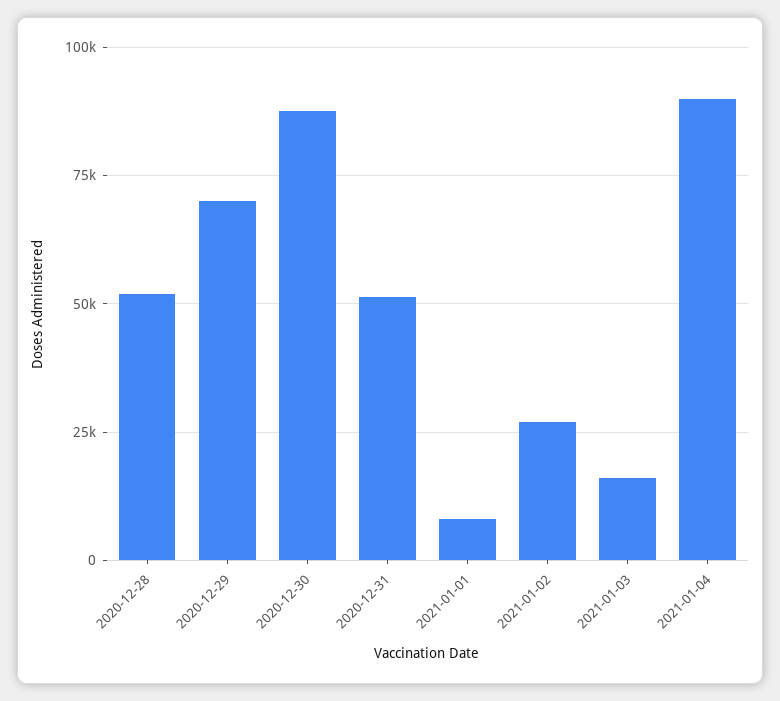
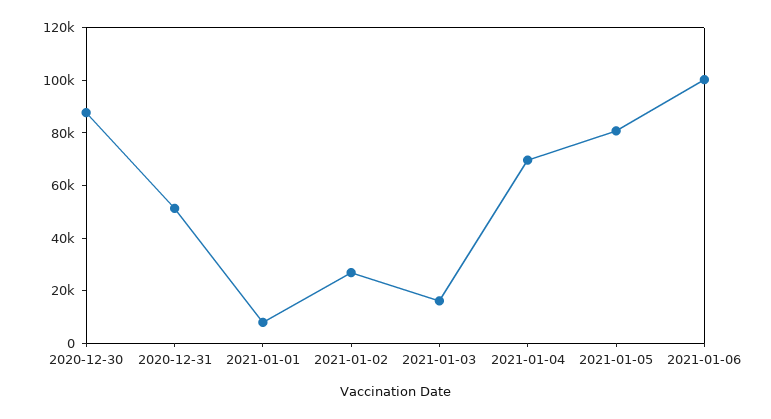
2020-12-28: 52500 -> none
2020-12-29: 70000 -> none
2021-01-04: 90000 -> 70000
2021-01-05: none -> 80000
2021-01-06: none -> 100000

